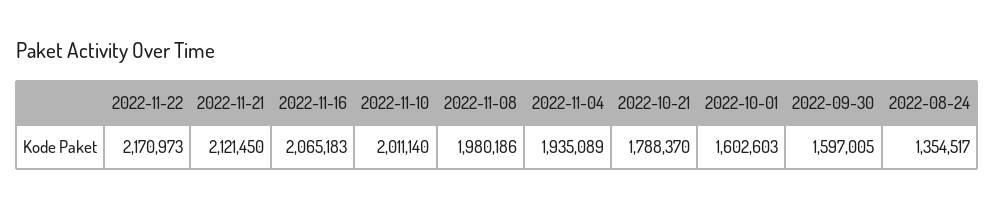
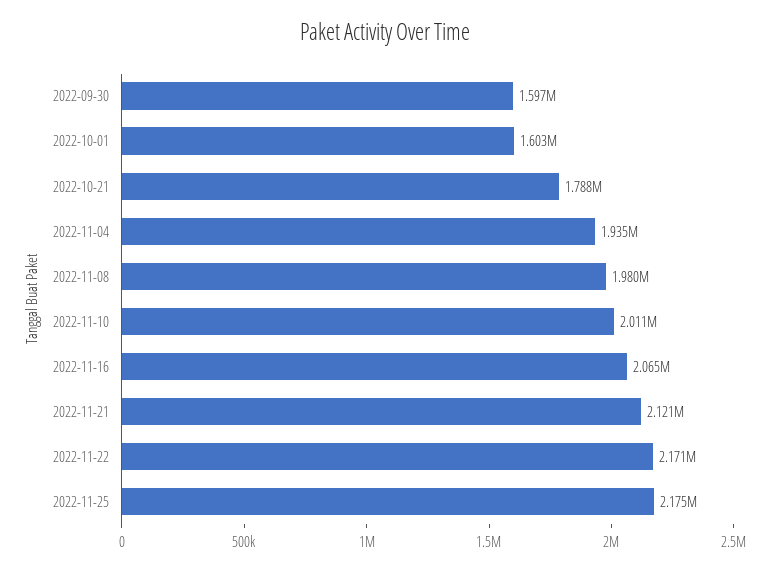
2022-08-24: 1354517 -> none
2022-11-25: none -> 2175000

